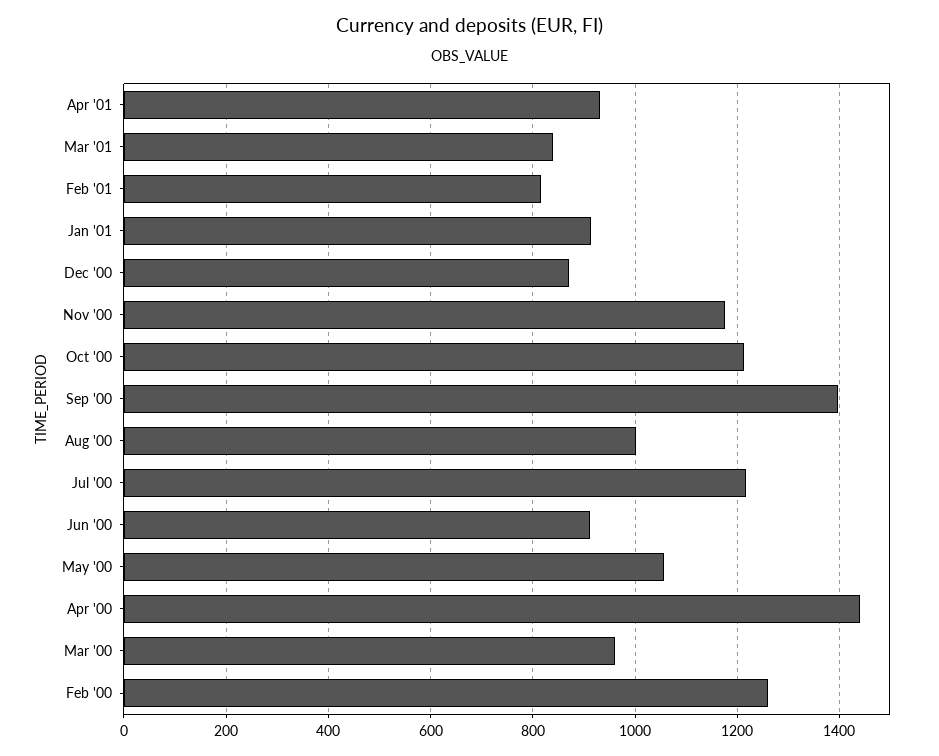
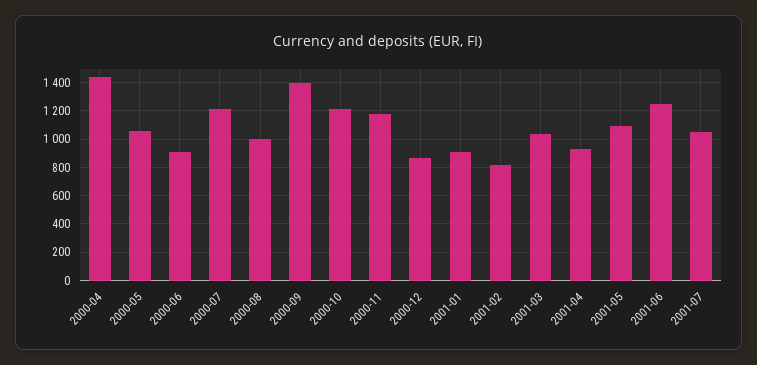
Mar '01: 840 -> 1050
Mar '00: 960 -> none
Feb '00: 1260 -> none
2001-05: none -> 1100
2001-06: none -> 1250
2001-07: none -> 1050

